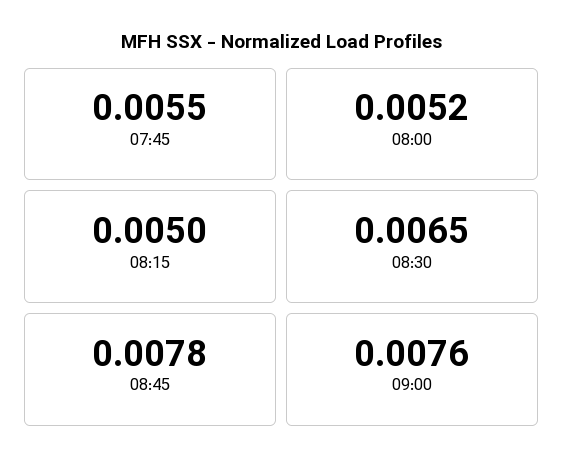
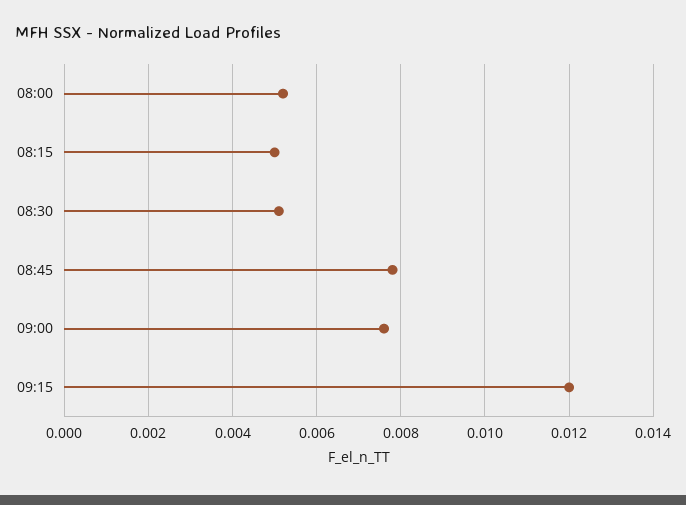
07:45: 0.0055 -> none
08:30: 0.0065 -> 0.005
09:15: none -> 0.012

